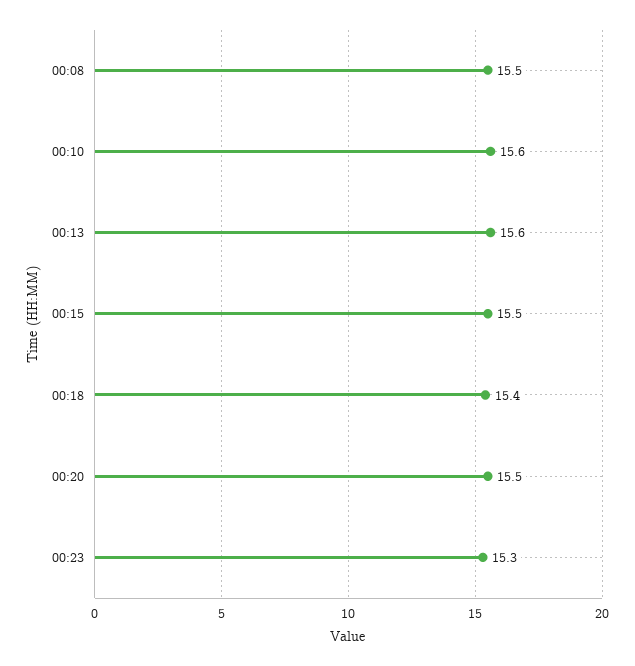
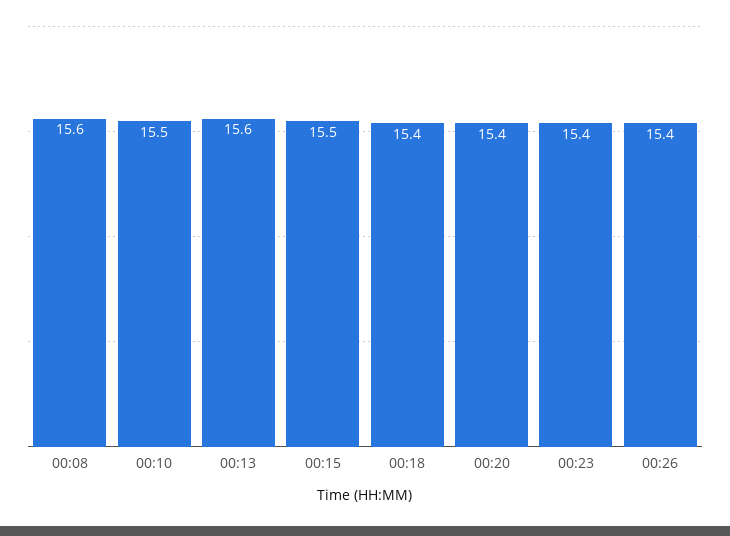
00:08: 15.5 -> 15.6
00:10: 15.6 -> 15.5
00:20: 15.5 -> 15.4
00:23: 15.3 -> 15.4
00:26: none -> 15.4

